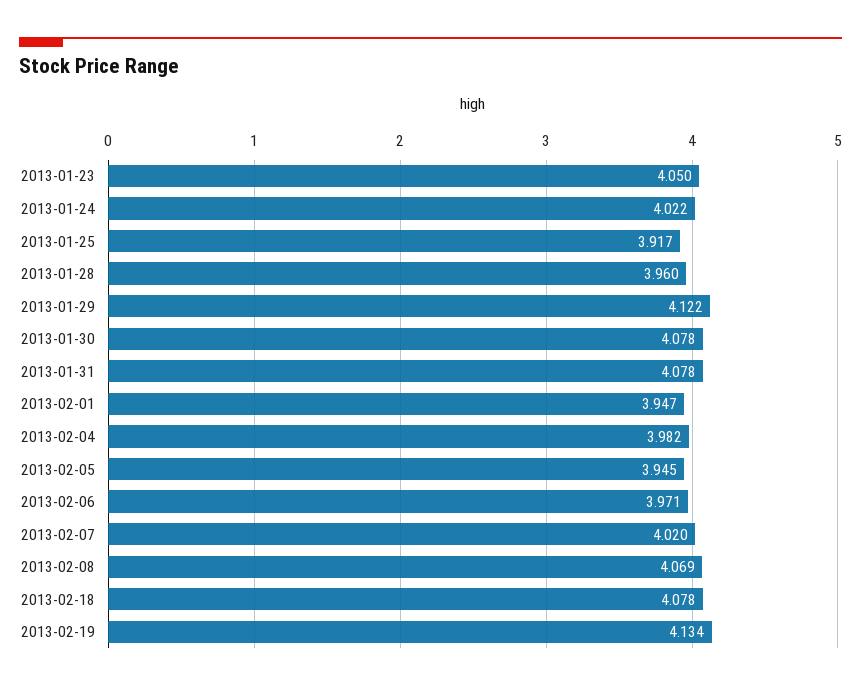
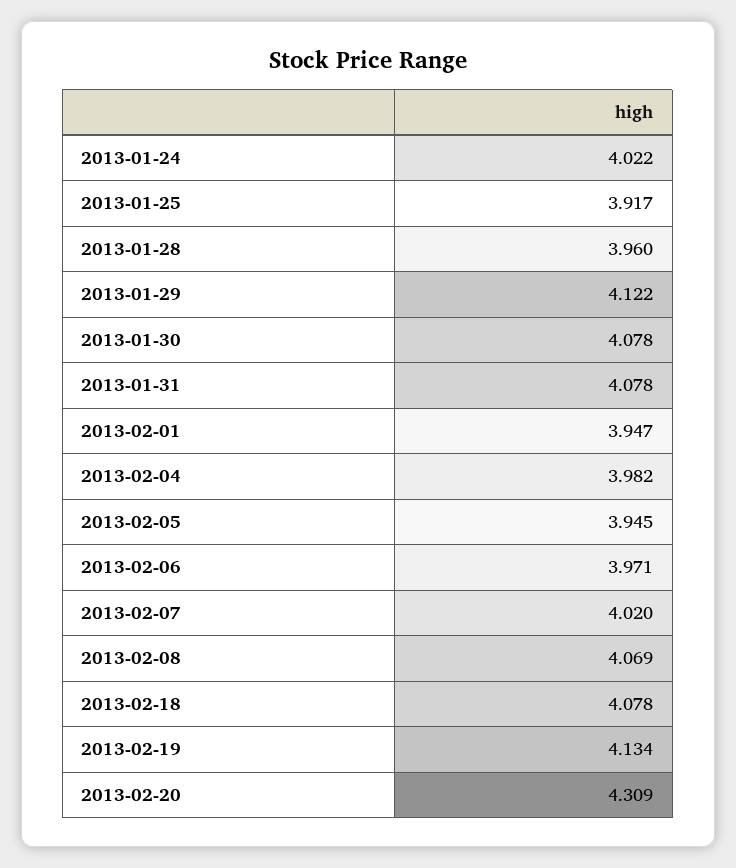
2013-01-23: 4.05 -> none
2013-02-20: none -> 4.309

